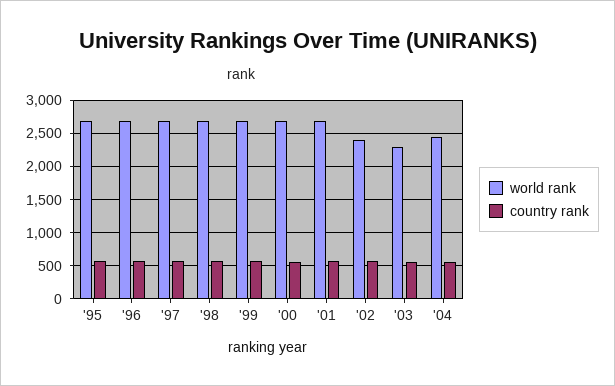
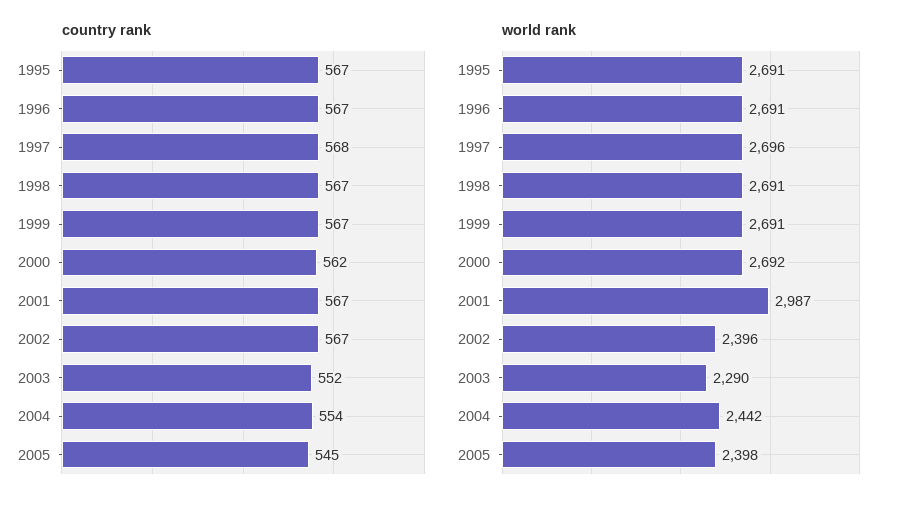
world rank, '01: 2700 -> 2987
country rank, 2005: none -> 545
world rank, 2005: none -> 2398

